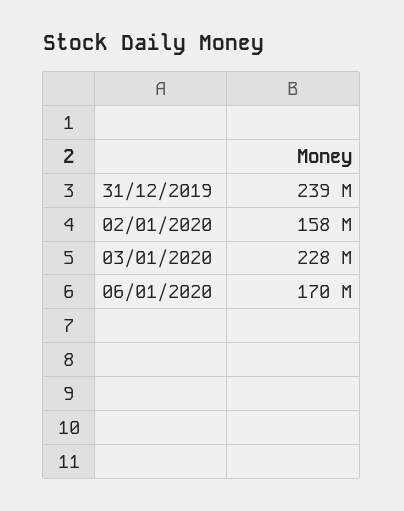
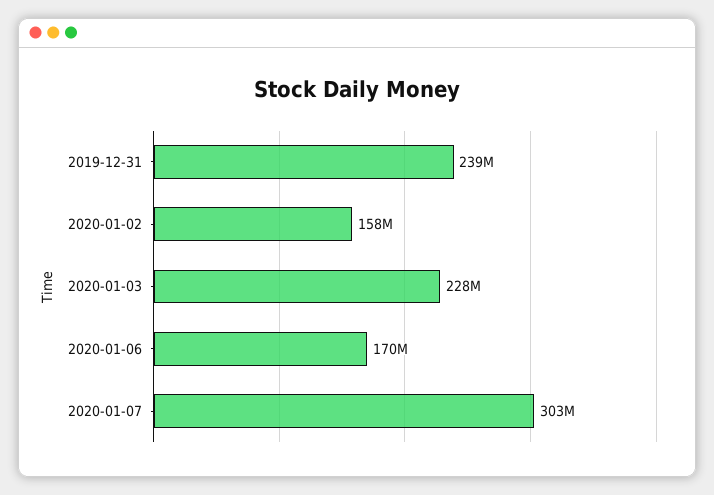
2020-01-07: none -> 303000000

